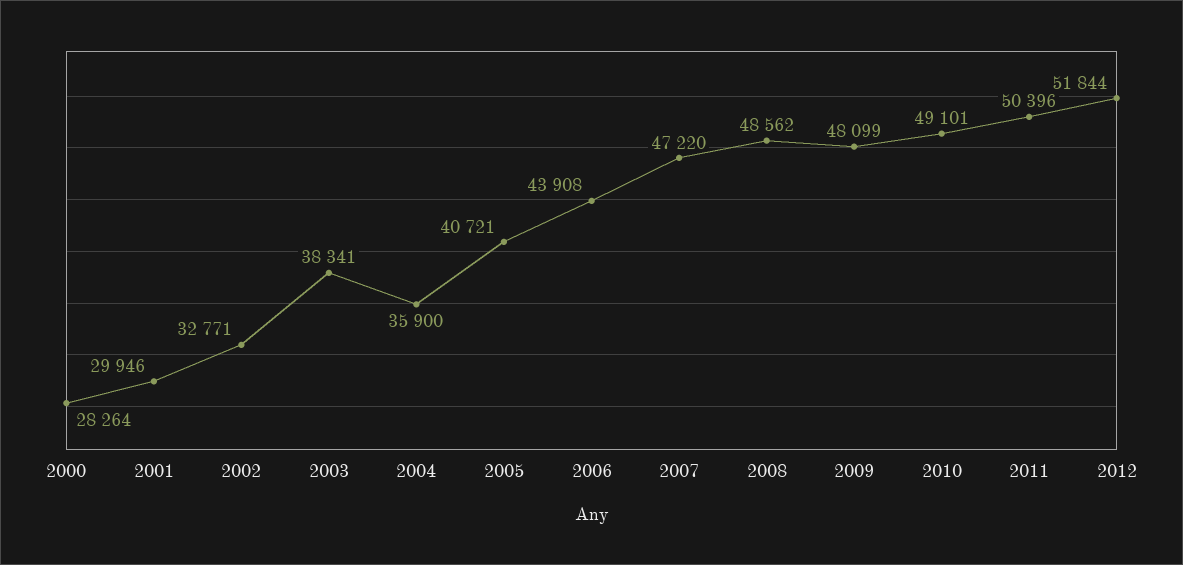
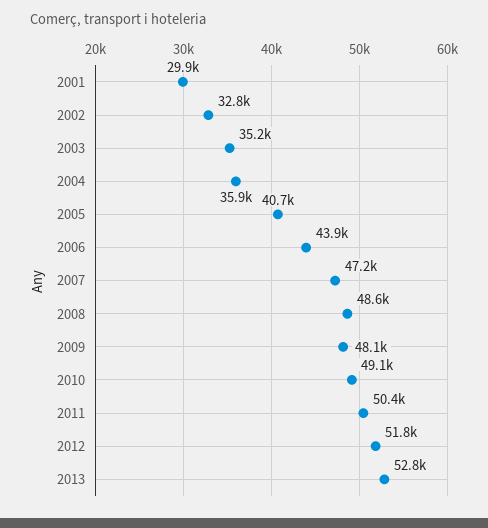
2000: 28264 -> none
2003: 38341 -> 35200
2013: none -> 52800

